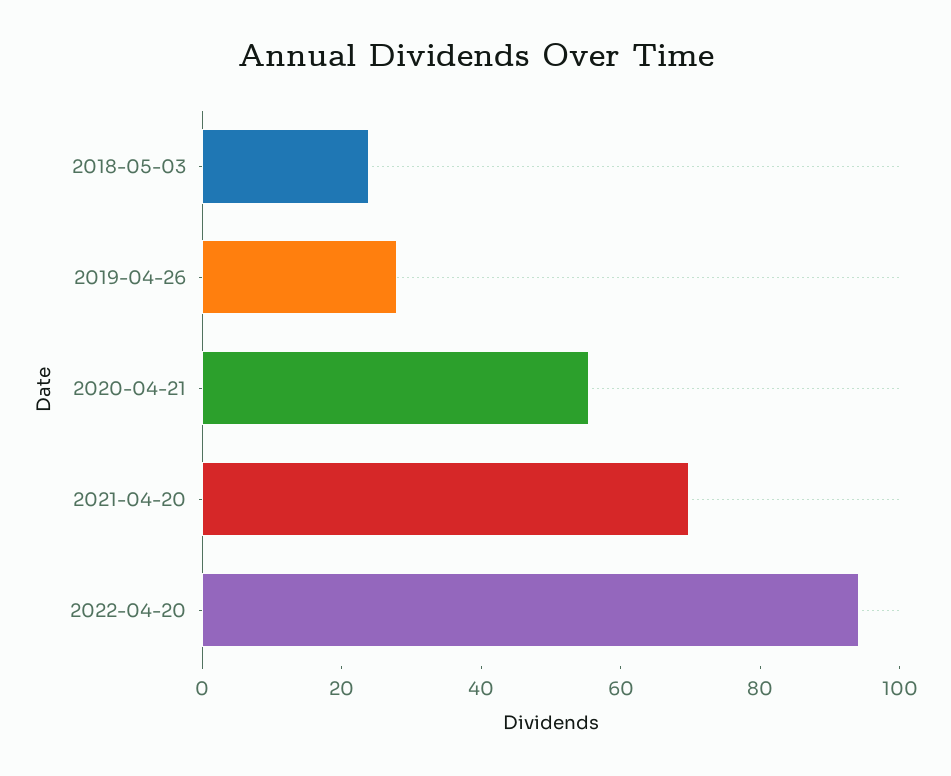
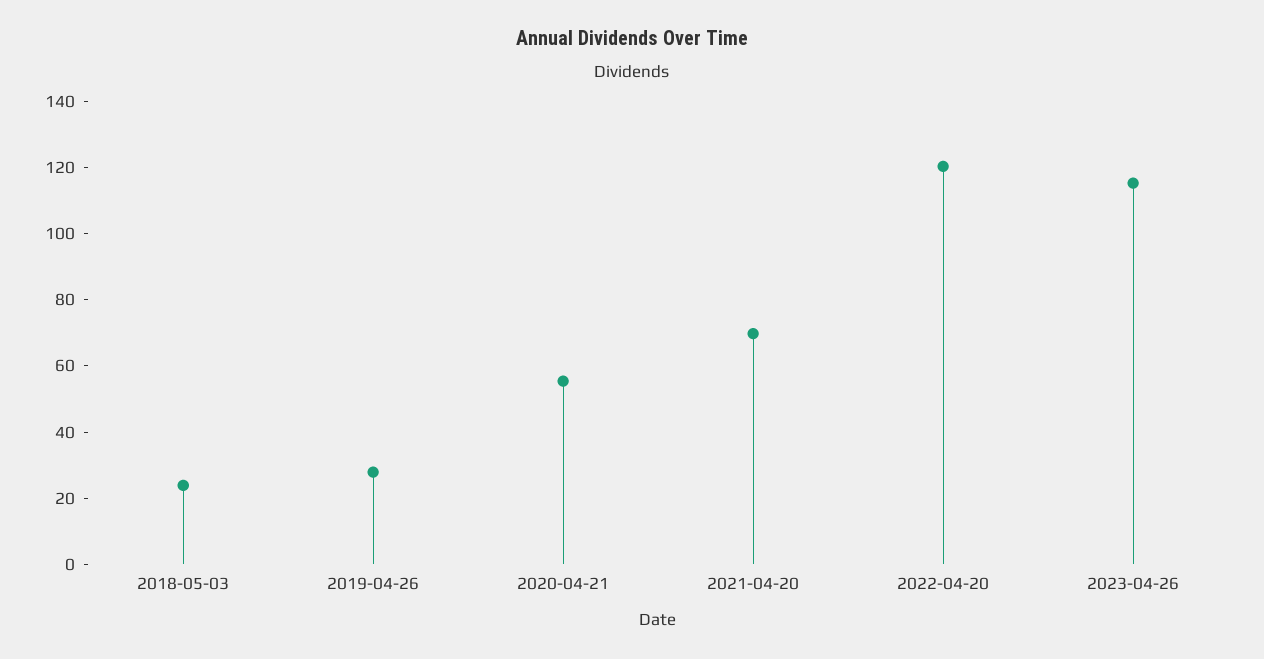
2022-04-20: 95 -> 120
2023-04-26: none -> 115

